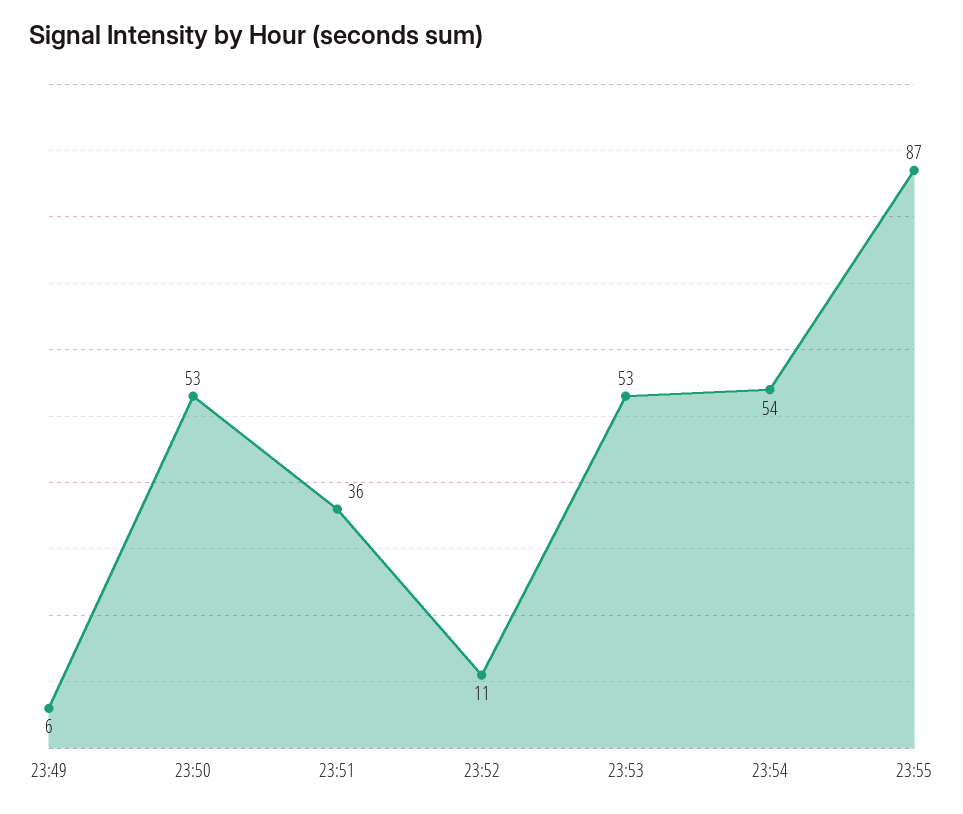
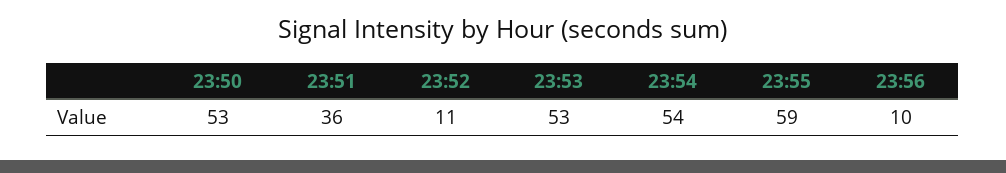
23:49: 6 -> none
23:55: 87 -> 59
23:56: none -> 10

